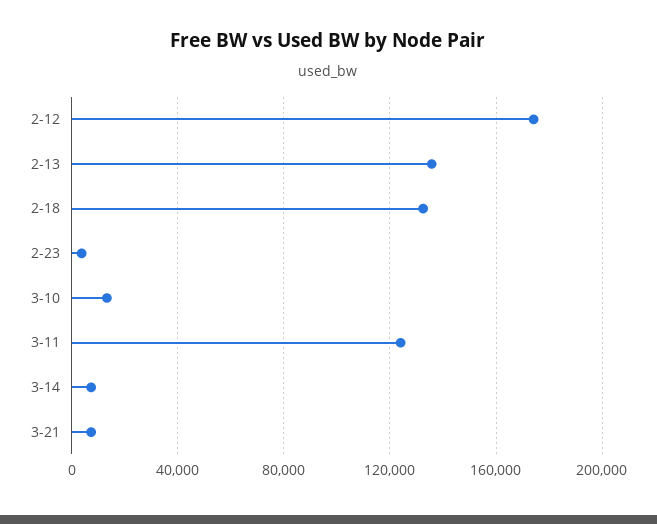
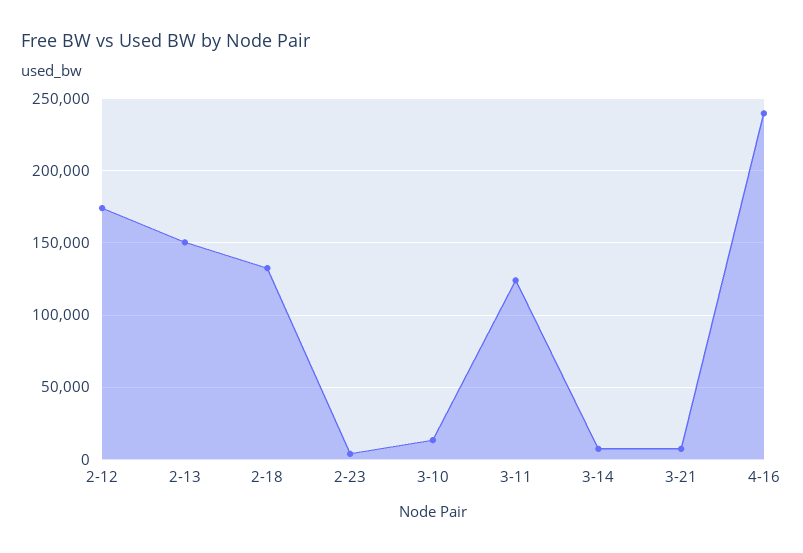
2-13: 135000 -> 150000
4-16: none -> 240000

